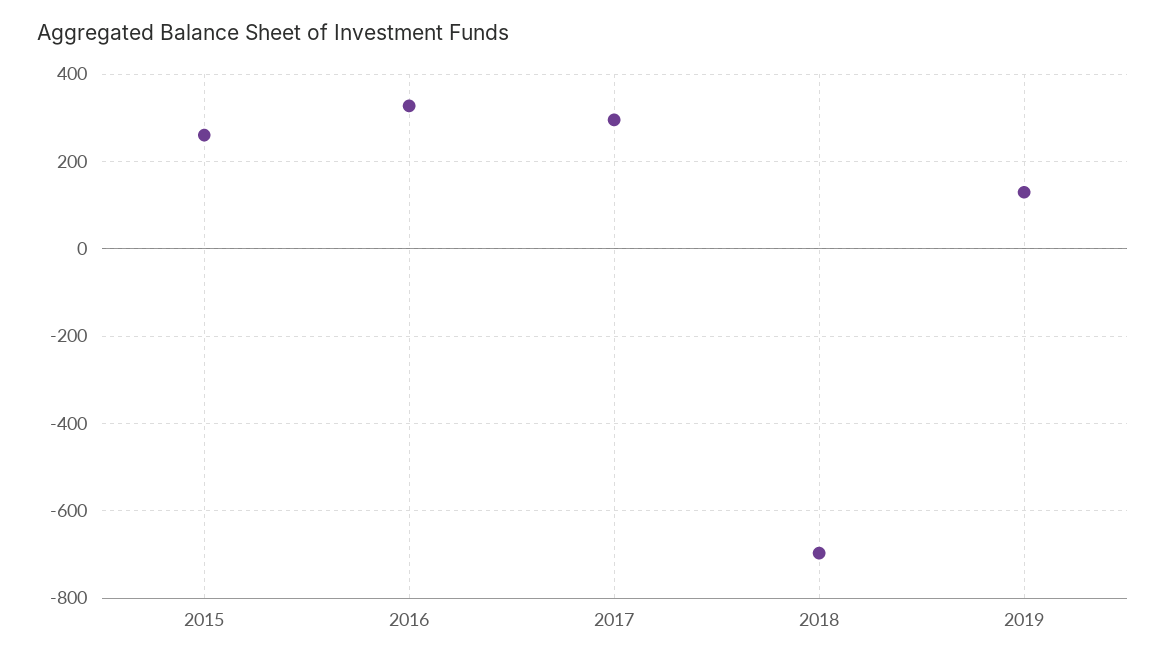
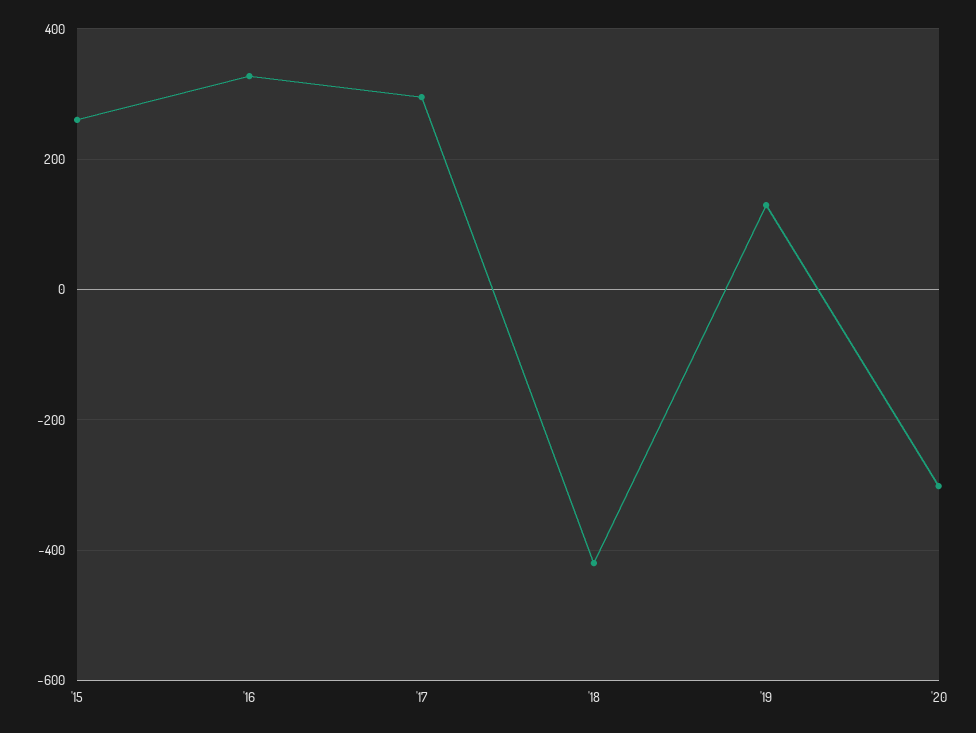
2018: -700 -> -420
'20: none -> -300

